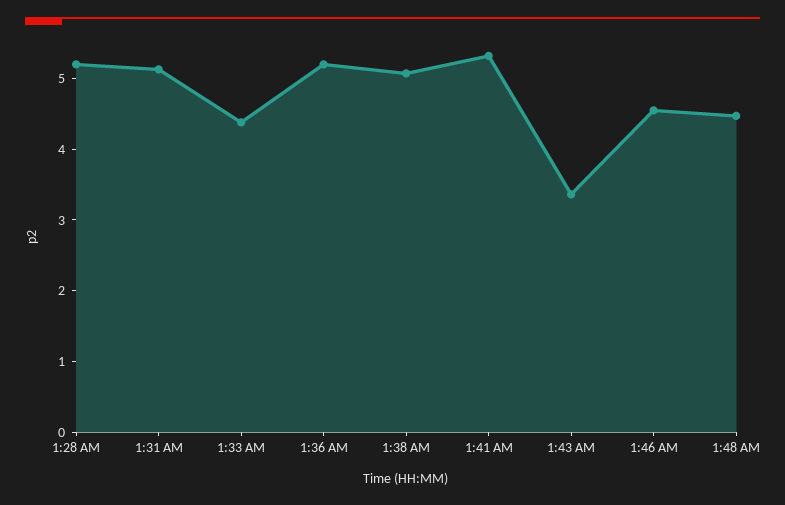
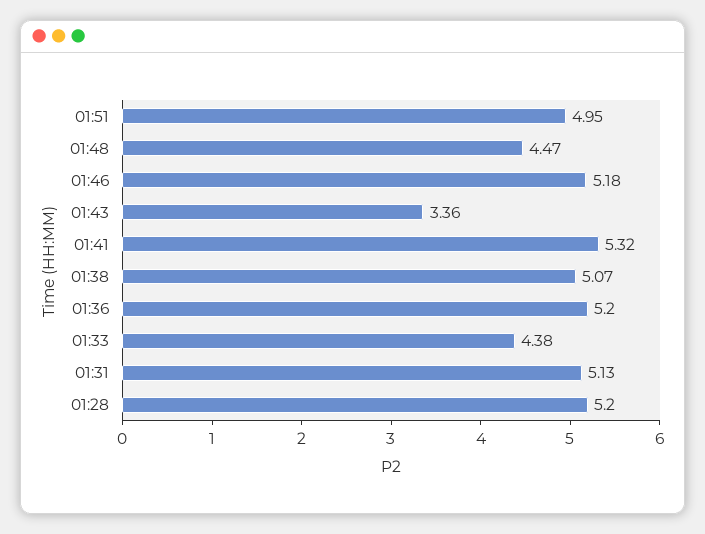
1:46 AM: 4.6 -> 5.18
01:51: none -> 4.95

